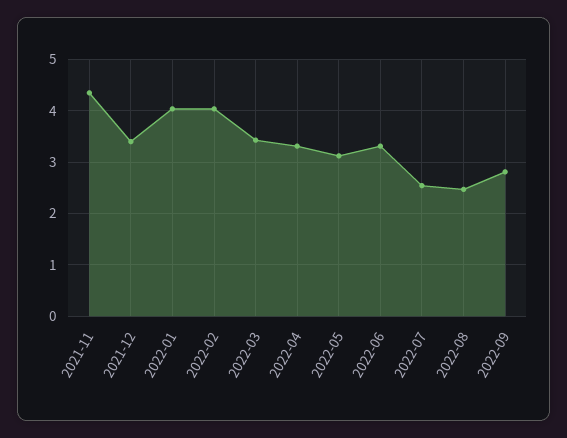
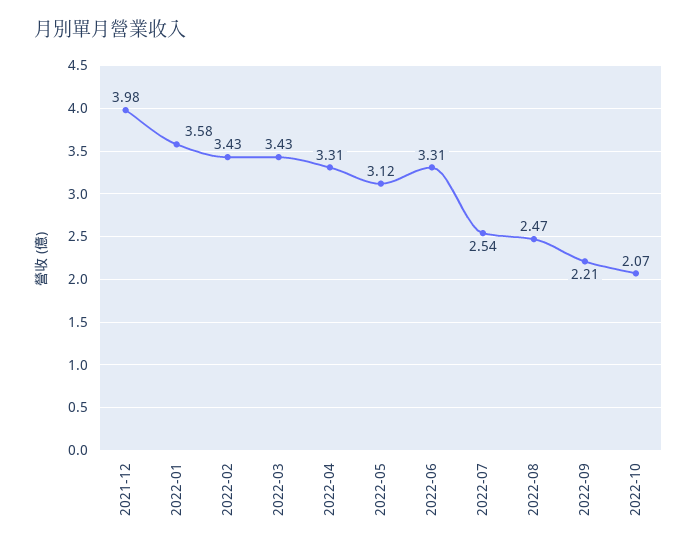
2021-11: 4.4 -> none
2021-12: 3.4 -> 3.98
2022-01: 4 -> 3.58
2022-02: 4 -> 3.43
2022-09: 2.8 -> 2.21
2022-10: none -> 2.07

